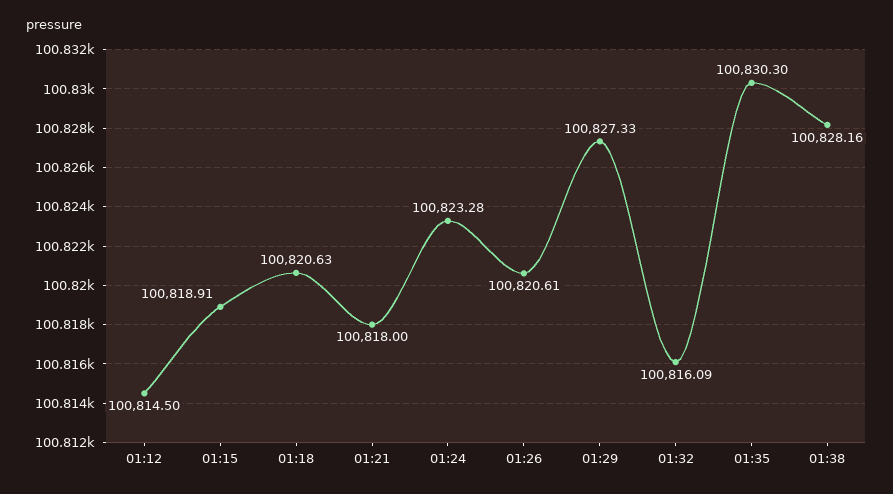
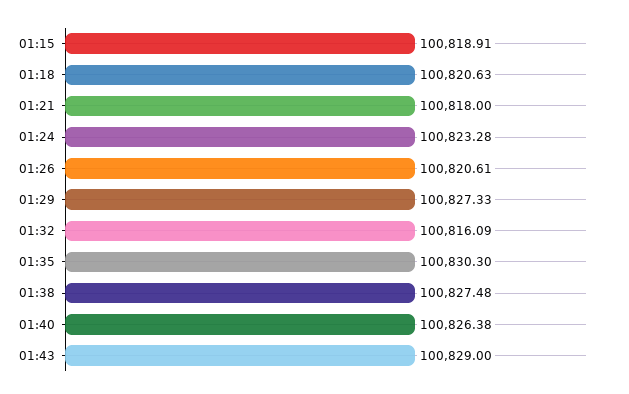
01:12: 100814.5 -> none
01:38: 100828.16 -> 100827.48
01:40: none -> 100826.38
01:43: none -> 100829

